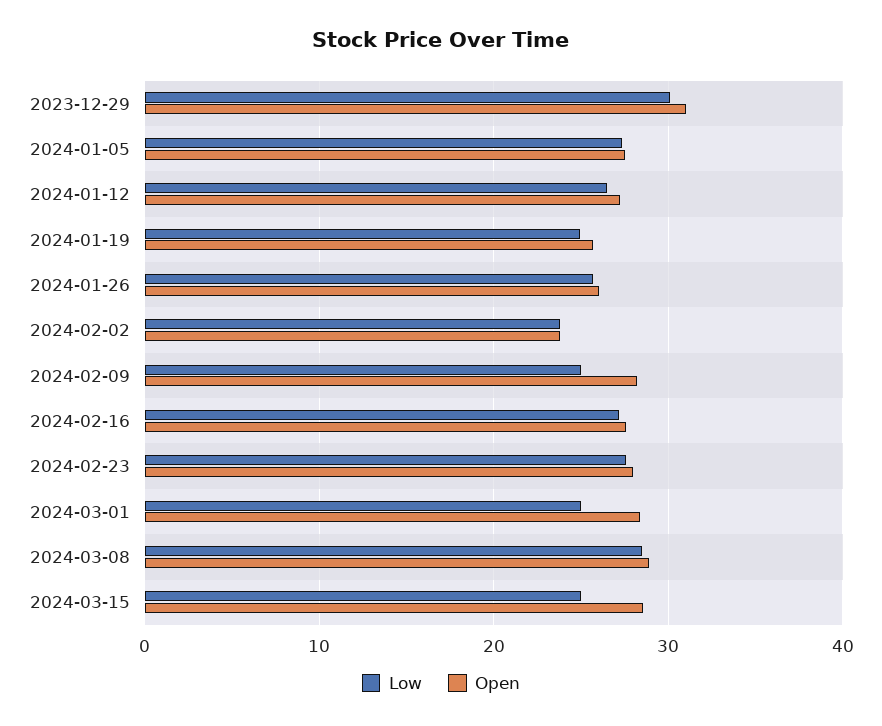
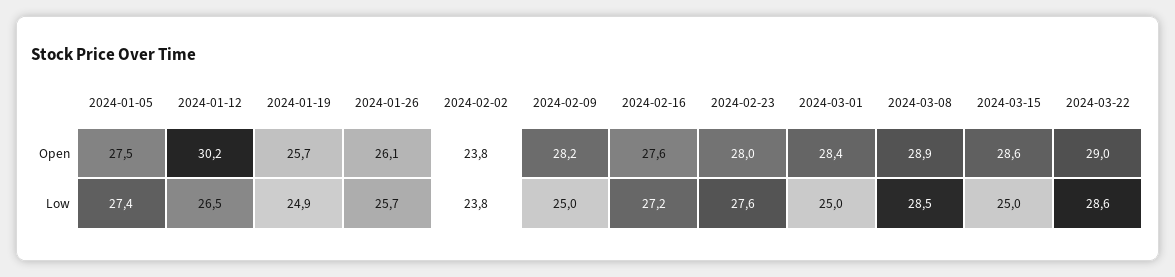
Low, 2023-12-29: 30 -> none
Open, 2023-12-29: 31 -> none
Open, 2024-01-12: 27 -> 30.2
Open, 2024-03-22: none -> 29
Low, 2024-03-22: none -> 28.6

